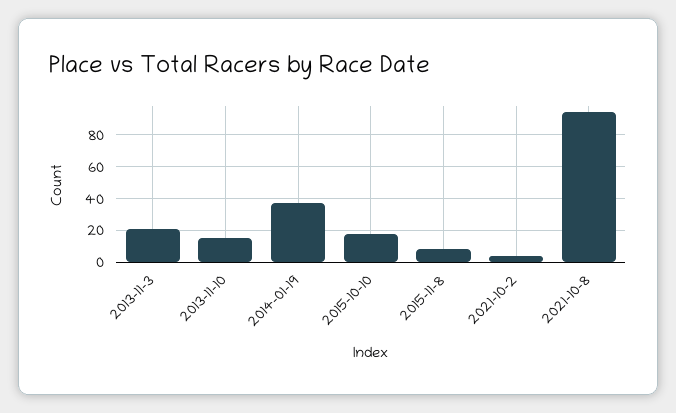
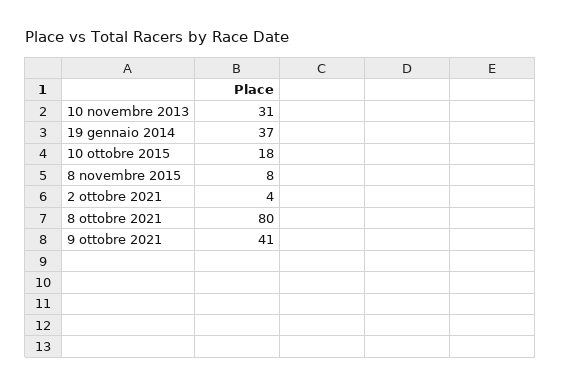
2013-11-3: 20 -> none
2013-11-10: 15 -> 31
2021-10-8: 95 -> 80
9 ottobre 2021: none -> 41

